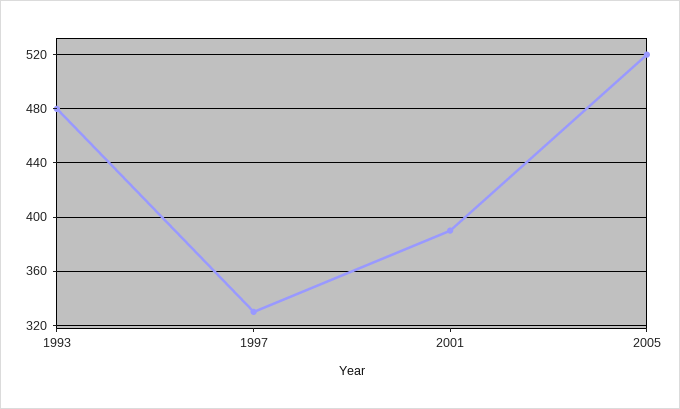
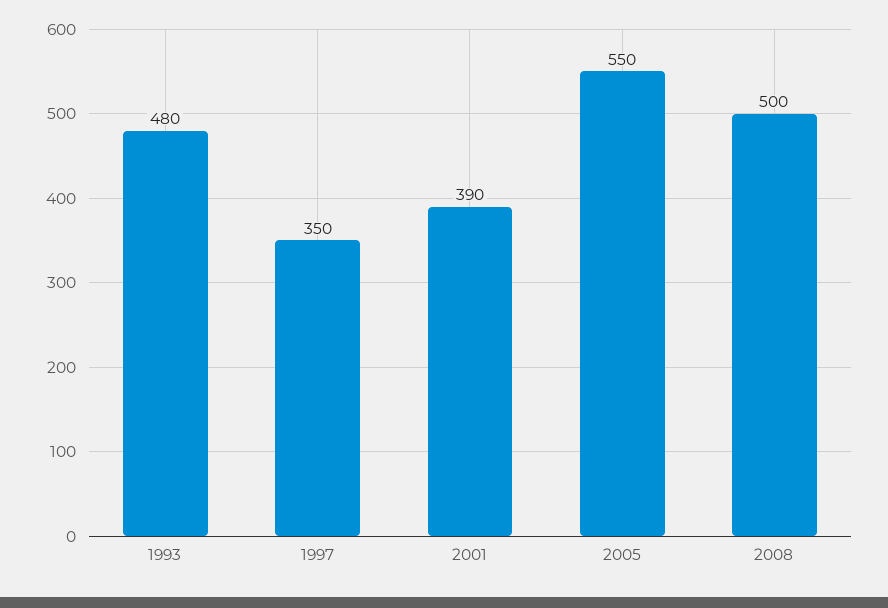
1997: 330 -> 350
2005: 520 -> 550
2008: none -> 500

